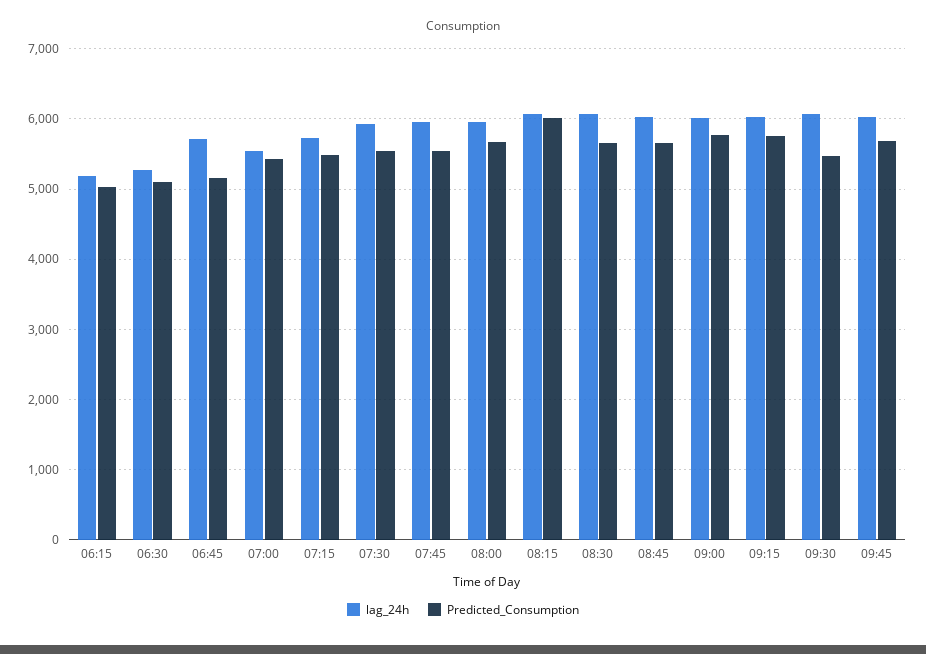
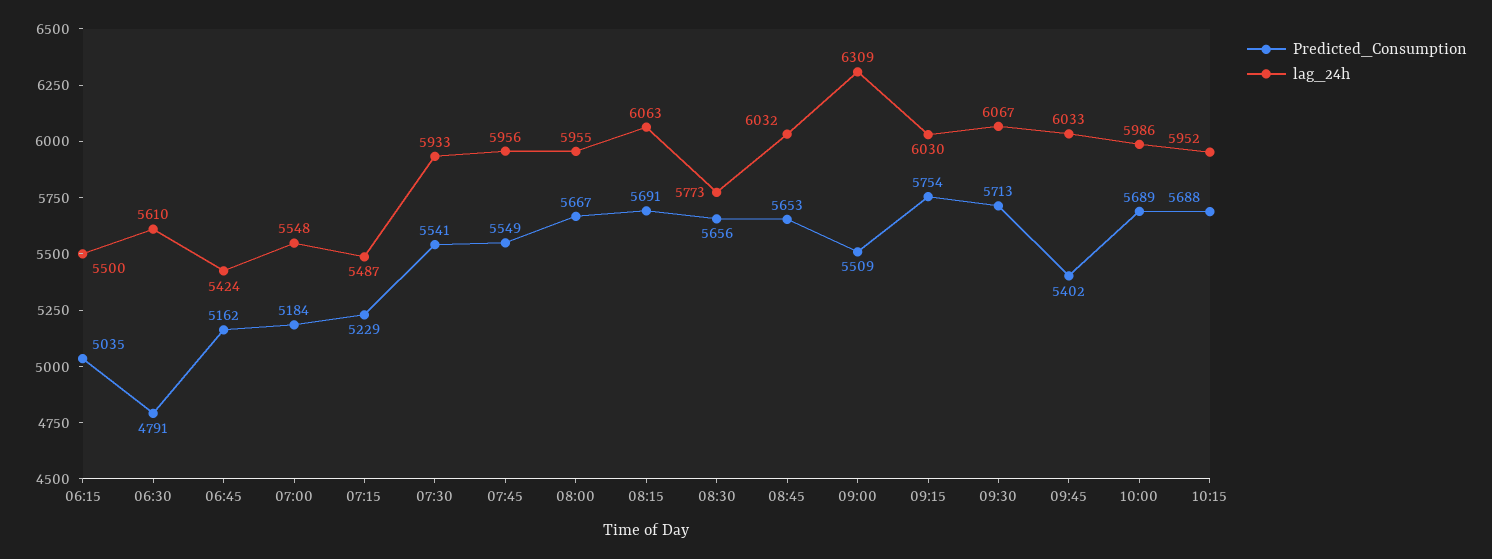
lag_24h, 06:15: 5200 -> 5500
lag_24h, 06:30: 5300 -> 5610
Predicted_Consumption, 06:30: 5100 -> 4791
lag_24h, 06:45: 5700 -> 5424
Predicted_Consumption, 07:00: 5400 -> 5184
lag_24h, 07:15: 5700 -> 5487
Predicted_Consumption, 07:15: 5500 -> 5229
Predicted_Consumption, 08:15: 6000 -> 5691
lag_24h, 08:30: 6100 -> 5773
lag_24h, 09:00: 6000 -> 6309
Predicted_Consumption, 09:00: 5800 -> 5509
Predicted_Consumption, 09:30: 5500 -> 5713
Predicted_Consumption, 09:45: 5700 -> 5402
Predicted_Consumption, 10:00: none -> 5689
lag_24h, 10:00: none -> 5986
Predicted_Consumption, 10:15: none -> 5688
lag_24h, 10:15: none -> 5952

